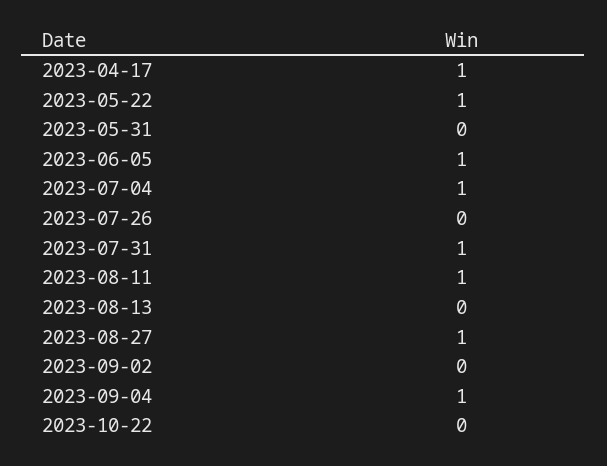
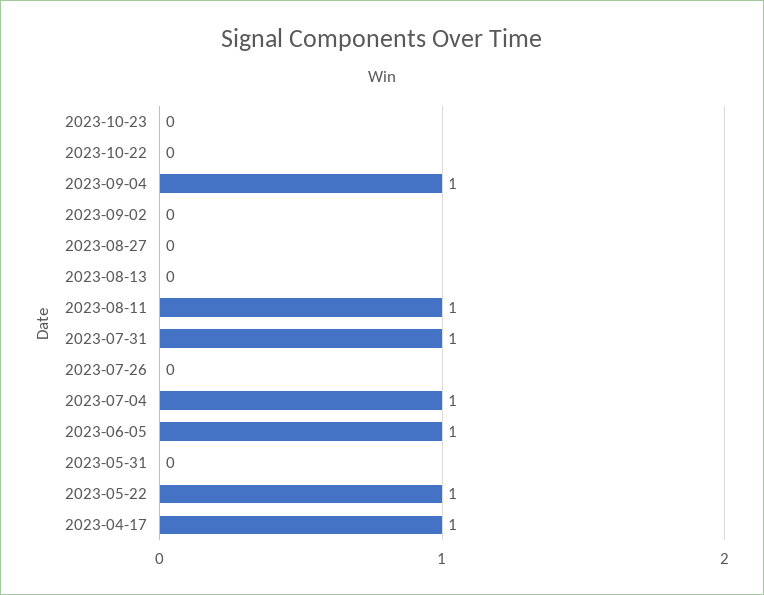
2023-08-27: 1 -> 0
2023-10-23: none -> 0

